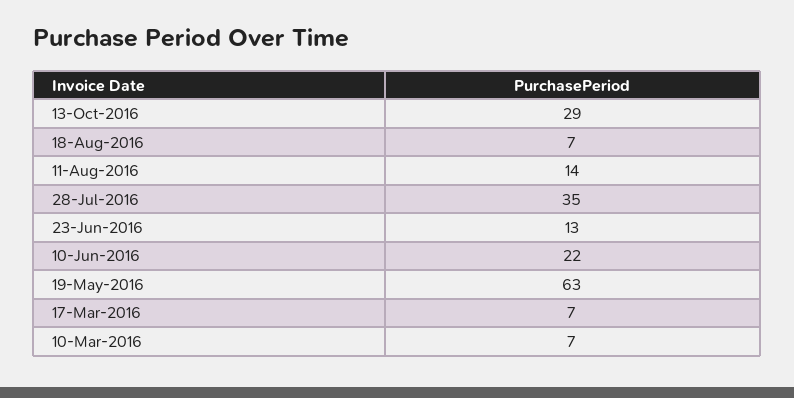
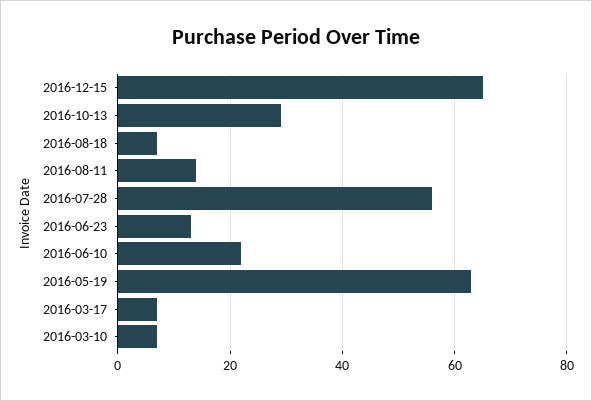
28-Jul-2016: 35 -> 55
2016-12-15: none -> 65

